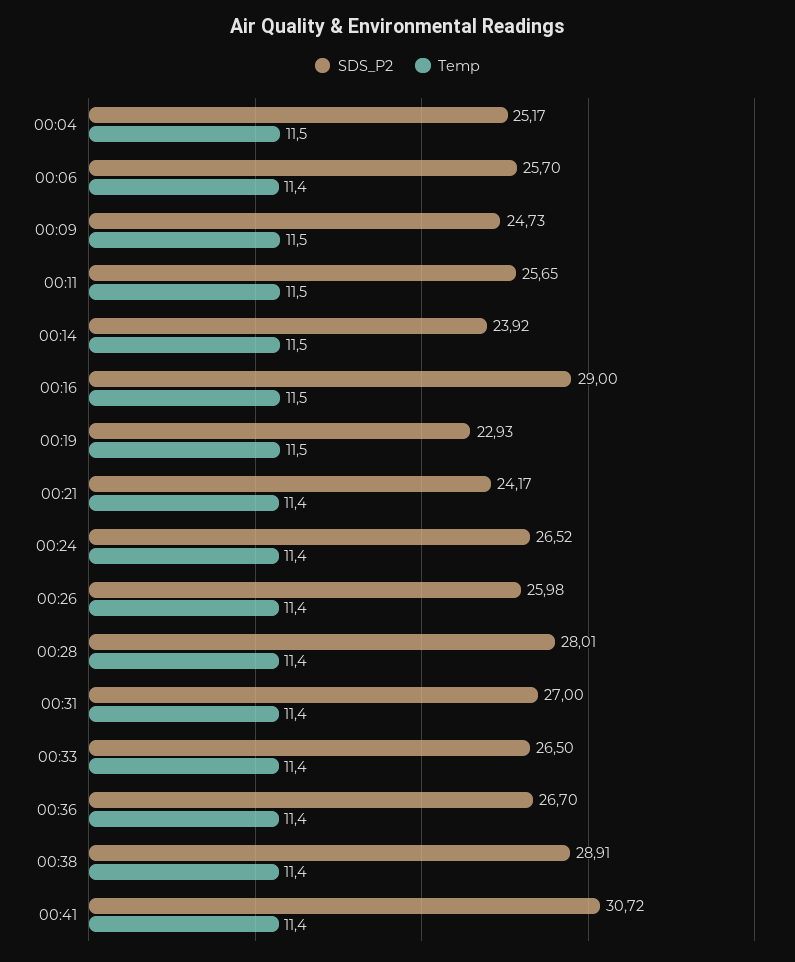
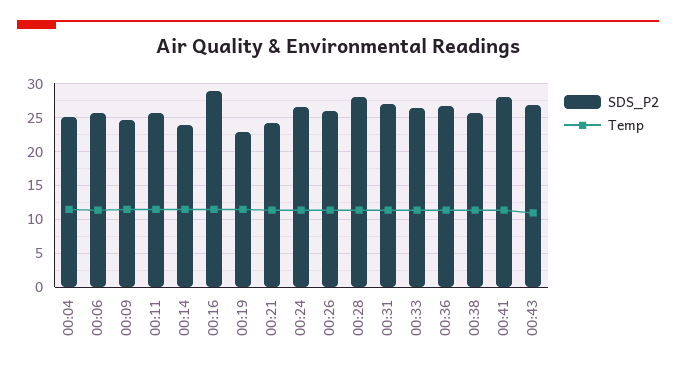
SDS_P2, 00:38: 28.91 -> 26
SDS_P2, 00:41: 30.72 -> 28
SDS_P2, 00:43: none -> 27
Temp, 00:43: none -> 11

